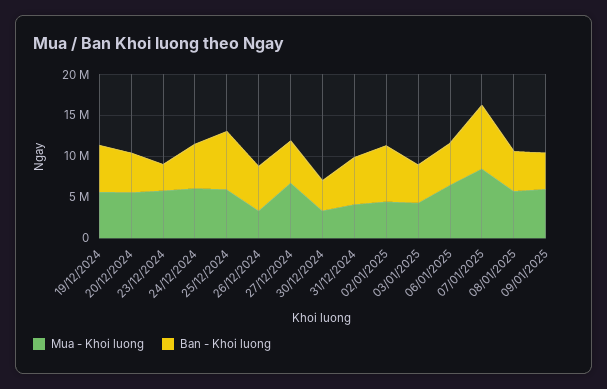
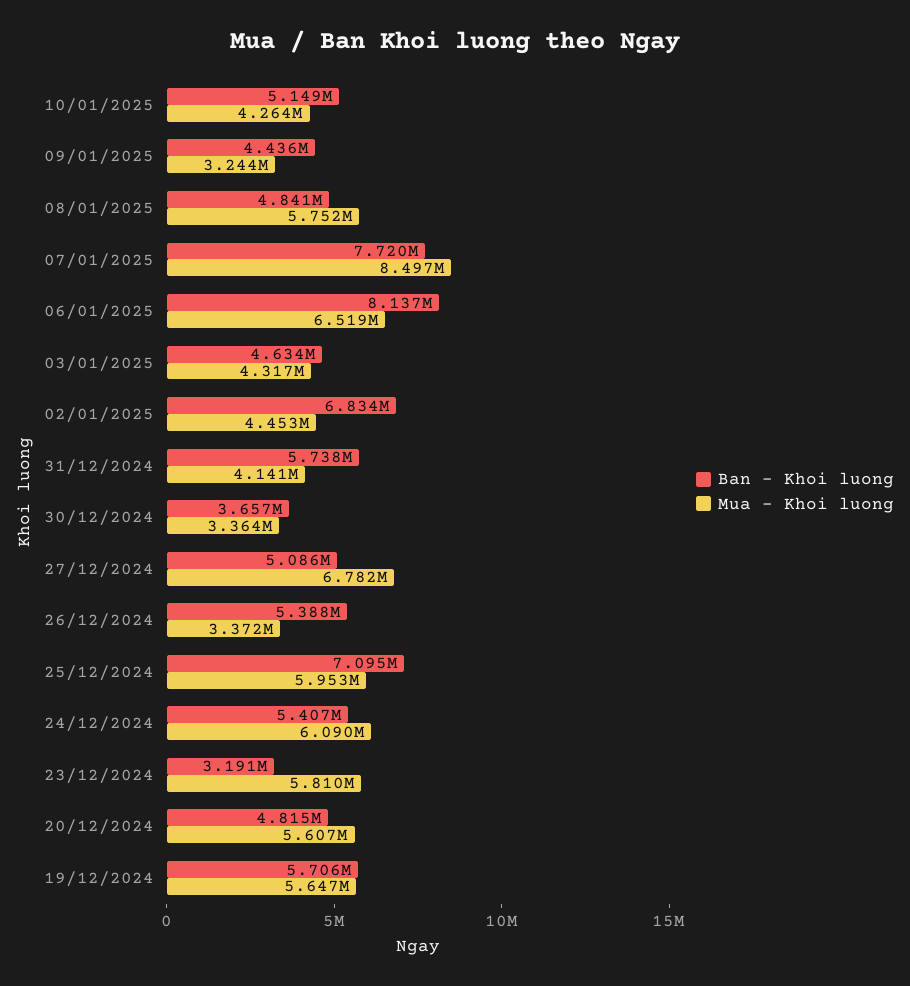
Ban - Khoi luong, 06/01/2025: 5000000 -> 8137000
Mua - Khoi luong, 09/01/2025: 6000000 -> 3244000
Ban - Khoi luong, 10/01/2025: none -> 5149000
Mua - Khoi luong, 10/01/2025: none -> 4264000

